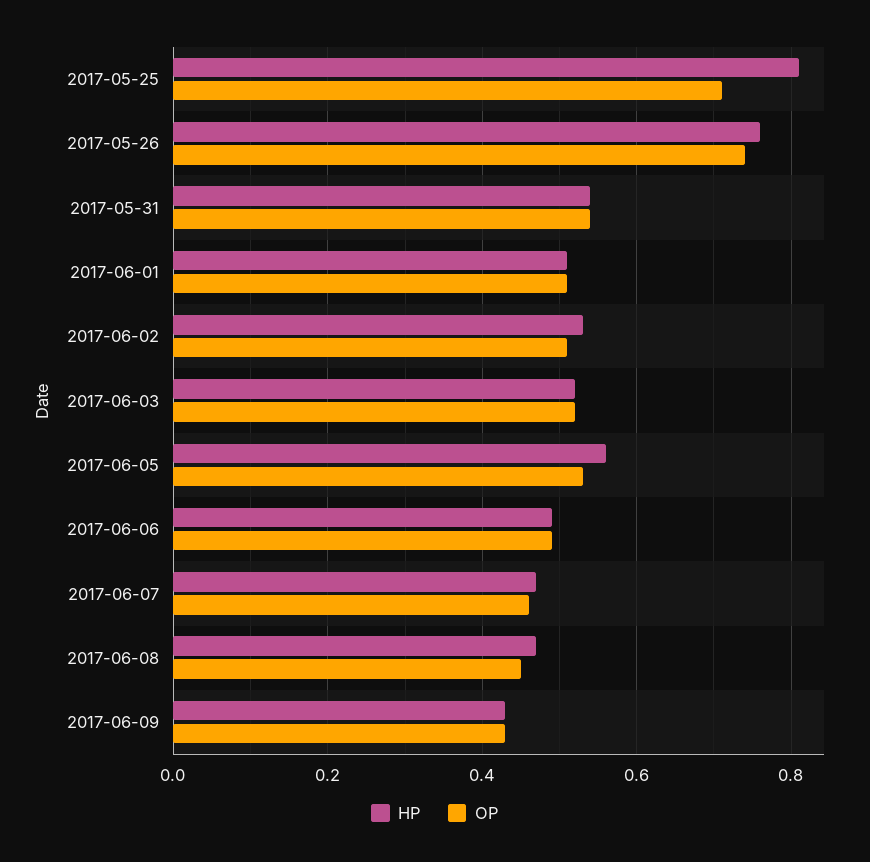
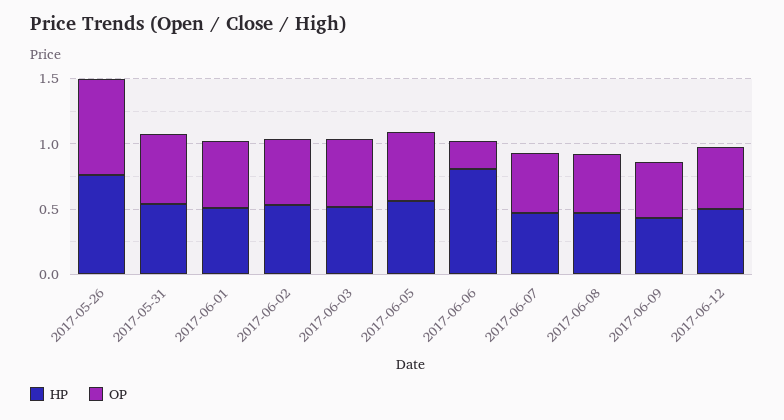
HP, 2017-05-25: 0.8 -> none
OP, 2017-05-25: 0.7 -> none
HP, 2017-06-06: 0.5 -> 0.8
OP, 2017-06-06: 0.5 -> 0.2
HP, 2017-06-12: none -> 0.5
OP, 2017-06-12: none -> 0.5

